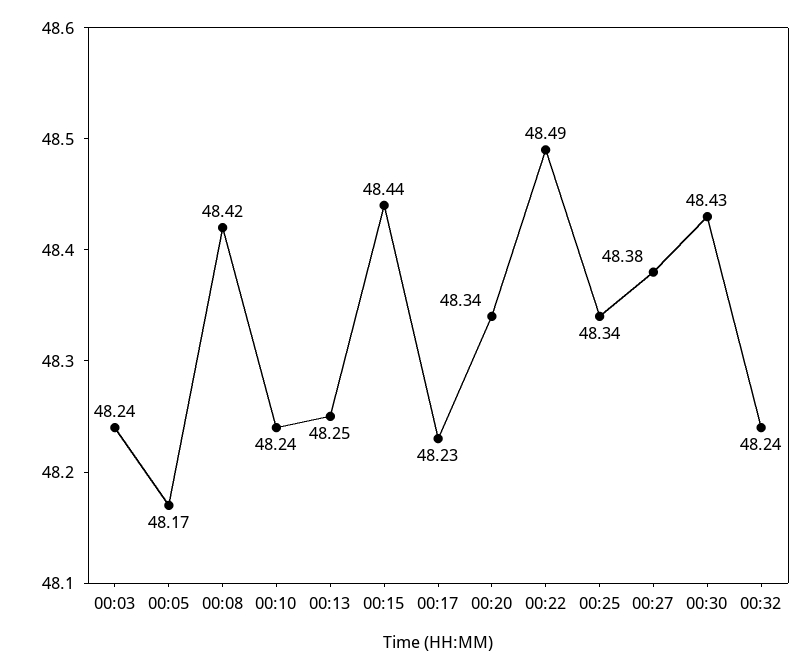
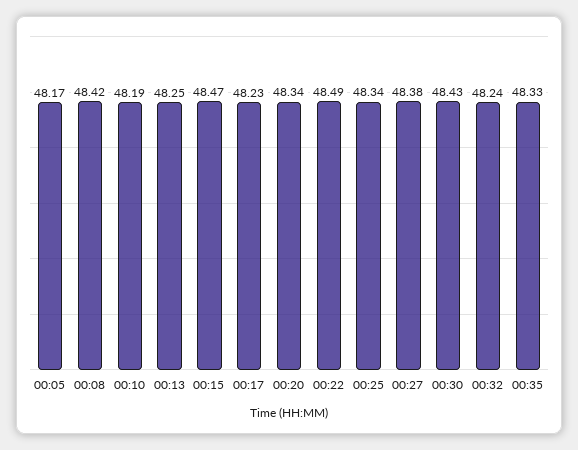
00:03: 48.24 -> none
00:10: 48.24 -> 48.19
00:15: 48.44 -> 48.47
00:35: none -> 48.33

